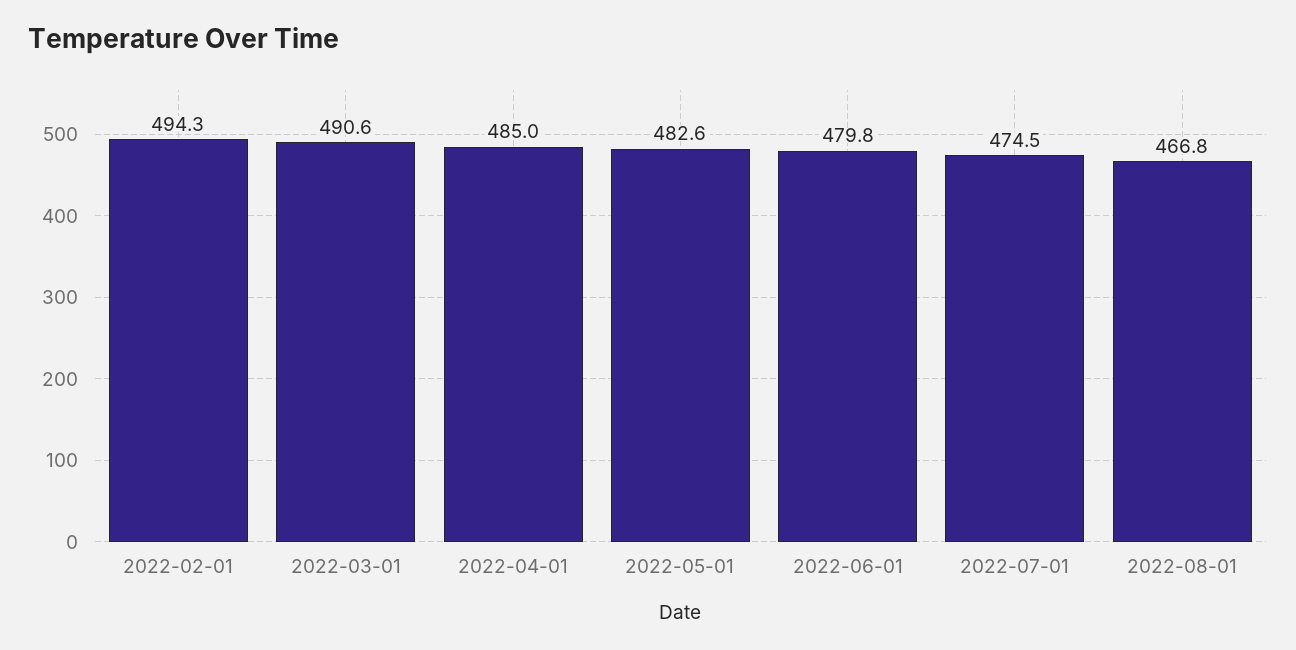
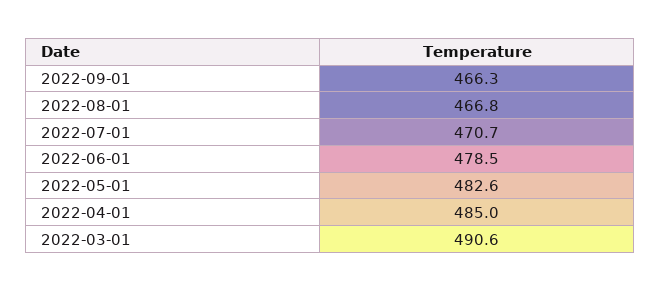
2022-02-01: 494.3 -> none
2022-06-01: 479.8 -> 478.5
2022-07-01: 474.5 -> 470.7
2022-09-01: none -> 466.3

